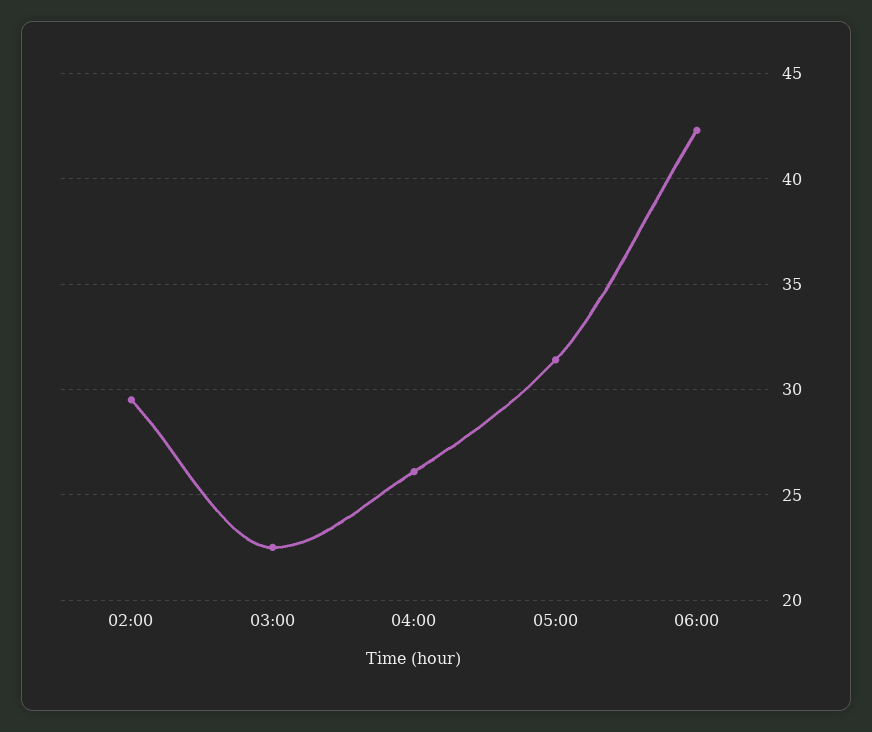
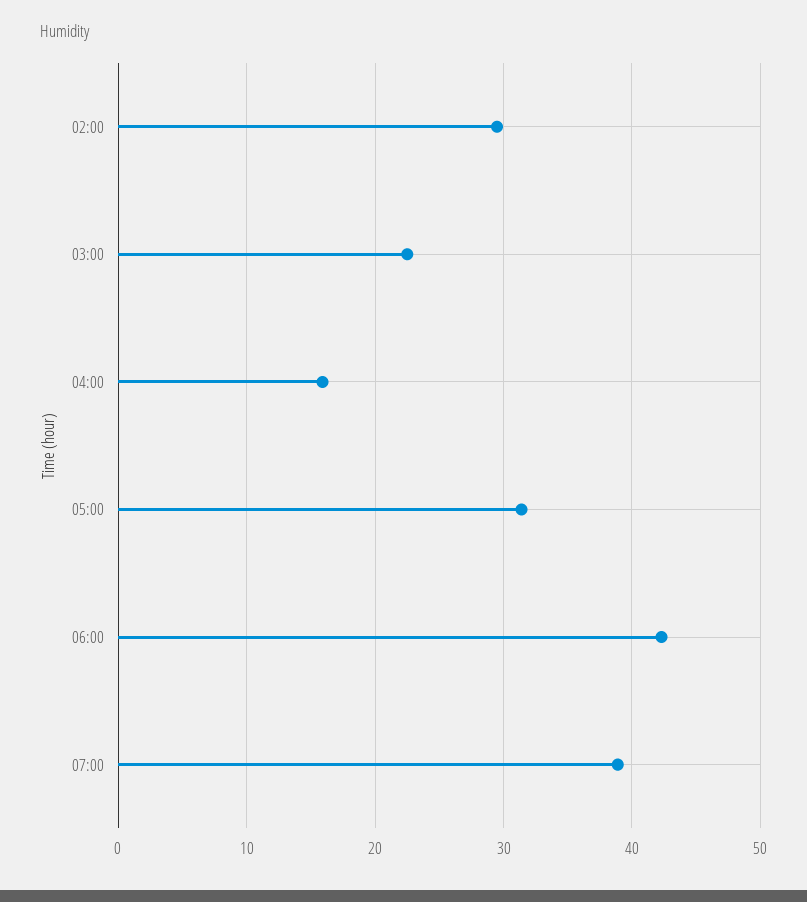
04:00: 26 -> 16
07:00: none -> 39

